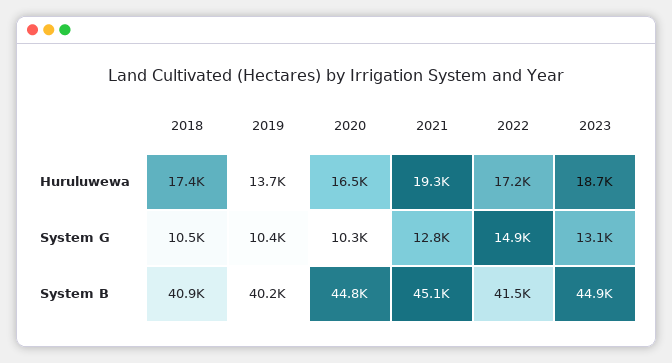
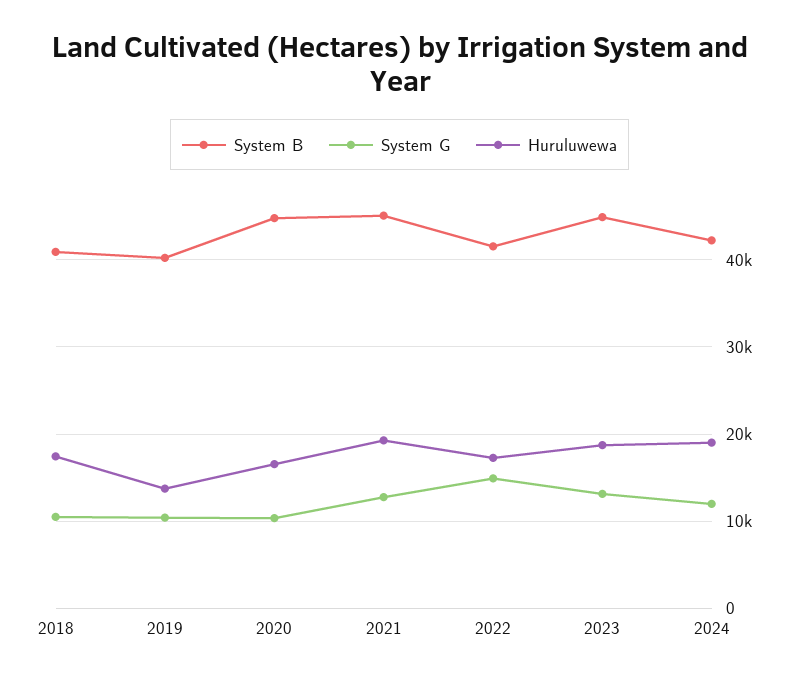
System B, 2024: none -> 42000
System G, 2024: none -> 12000
Huruluwewa, 2024: none -> 19000

